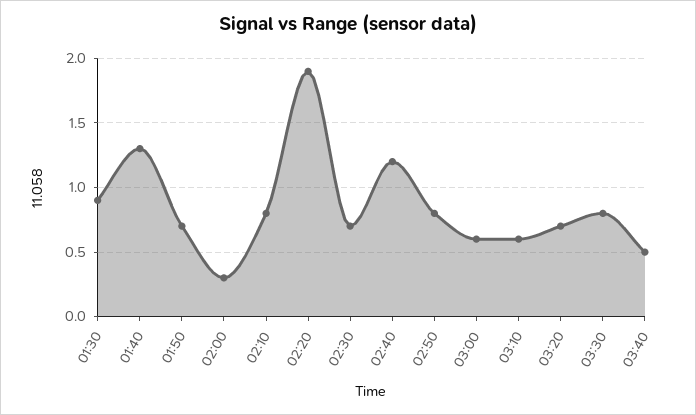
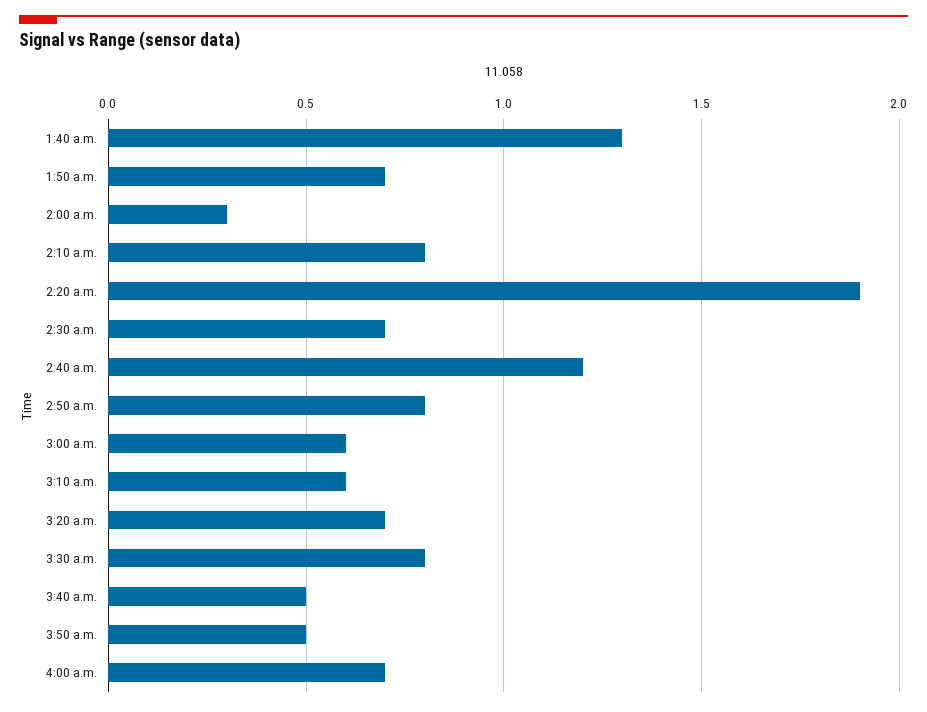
01:30: 0.9 -> none
3:50 a.m.: none -> 0.5
4:00 a.m.: none -> 0.7

